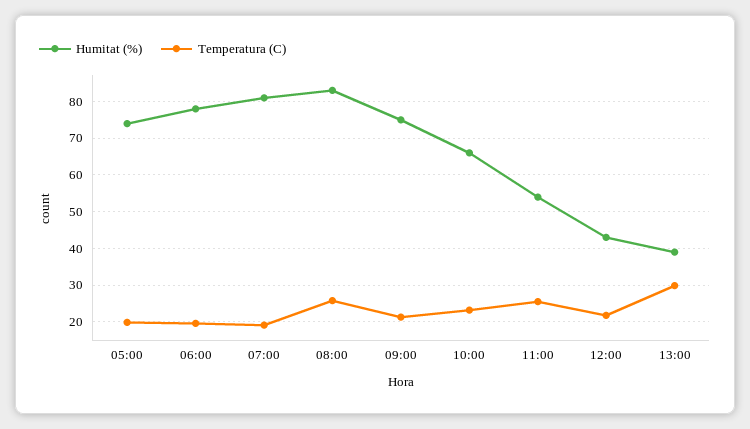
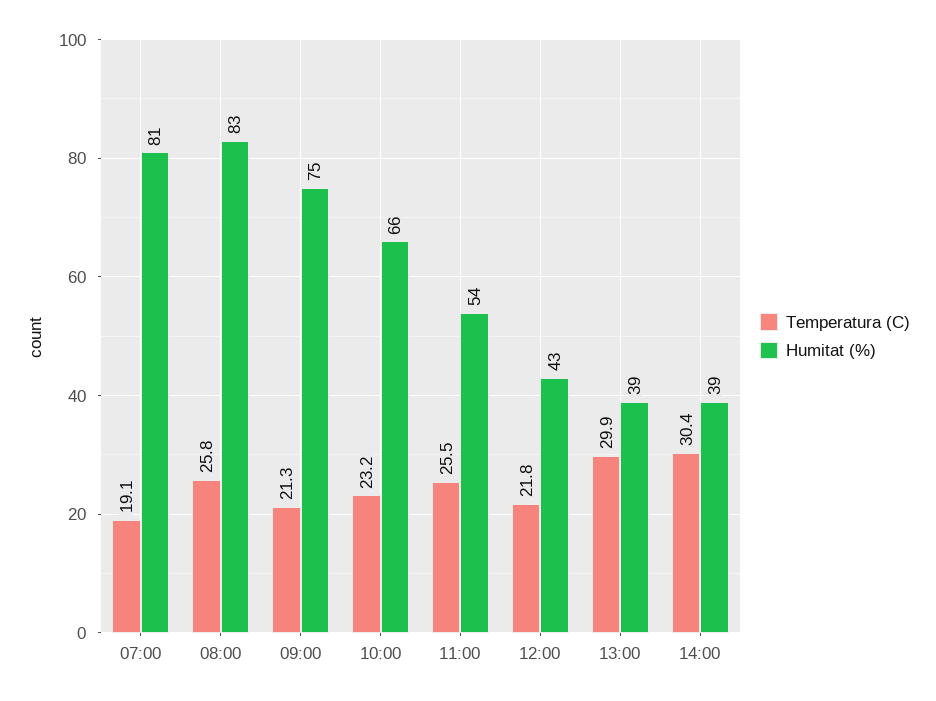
Humitat (%), 05:00: 74 -> none
Temperatura (C), 05:00: 20 -> none
Humitat (%), 06:00: 78 -> none
Temperatura (C), 06:00: 20 -> none
Temperatura (C), 14:00: none -> 30.4
Humitat (%), 14:00: none -> 39

